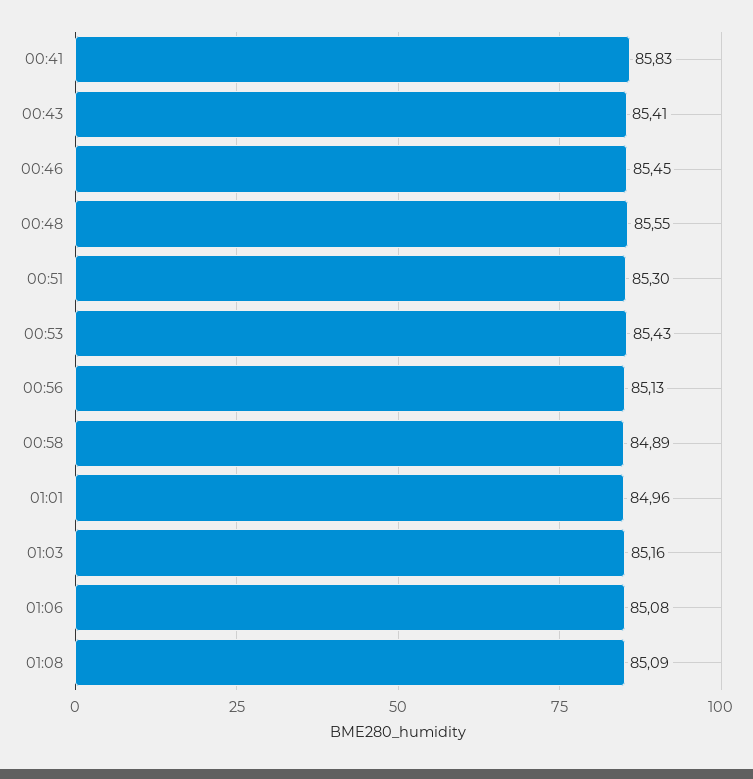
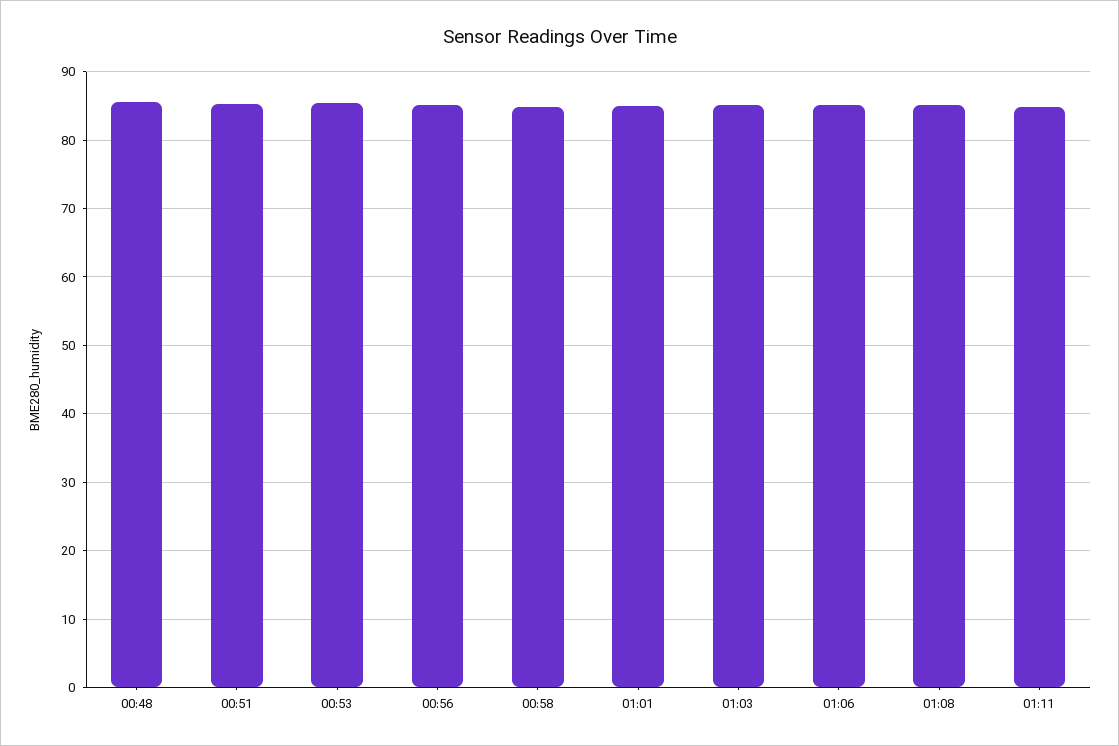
00:41: 85.83 -> none
00:43: 85.41 -> none
00:46: 85.45 -> none
01:11: none -> 85

